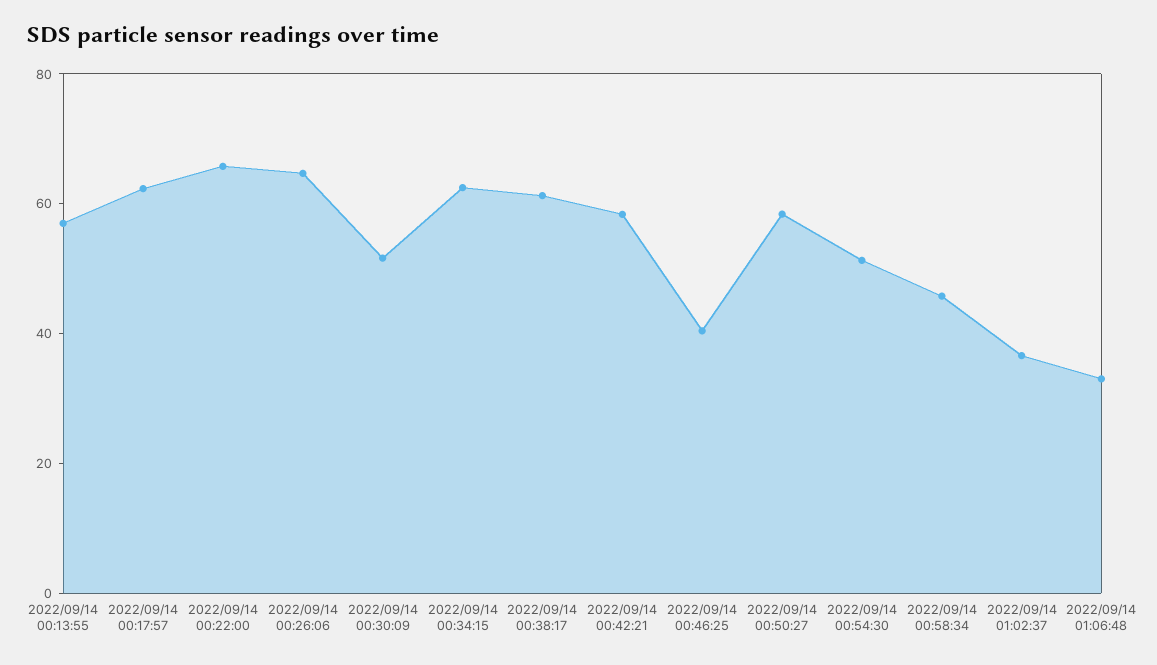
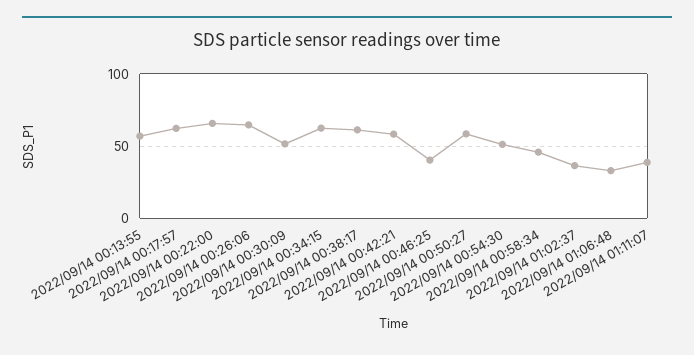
2022/09/14 01:11:07: none -> 40

